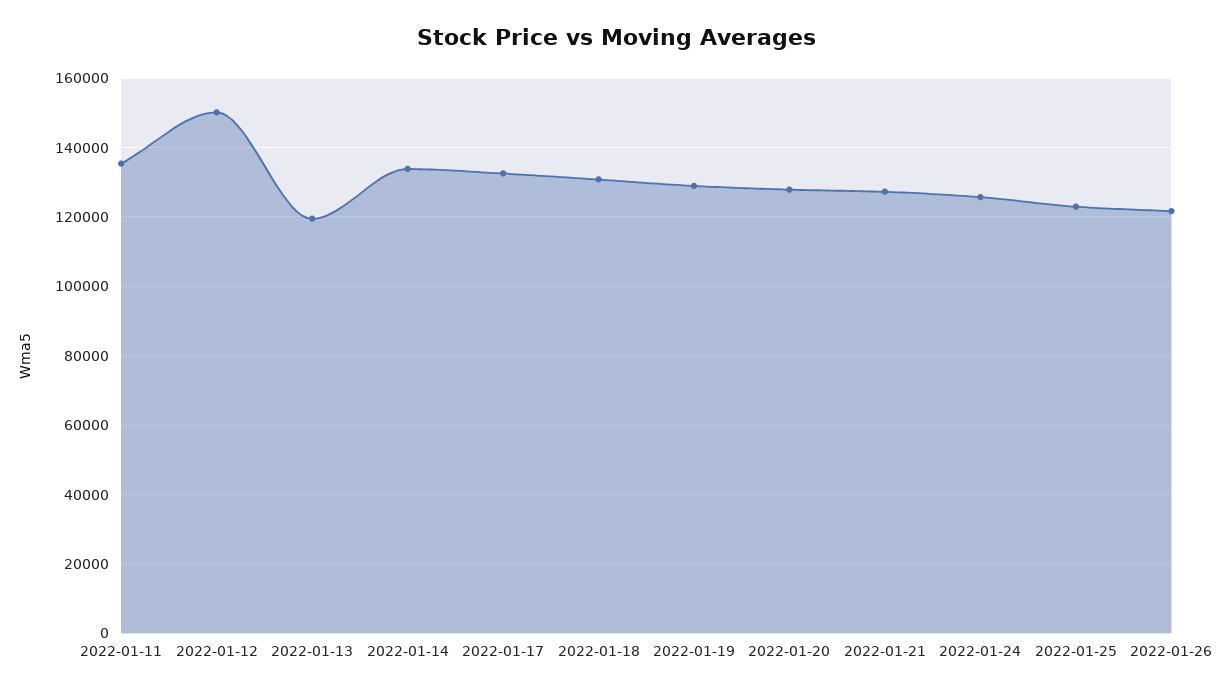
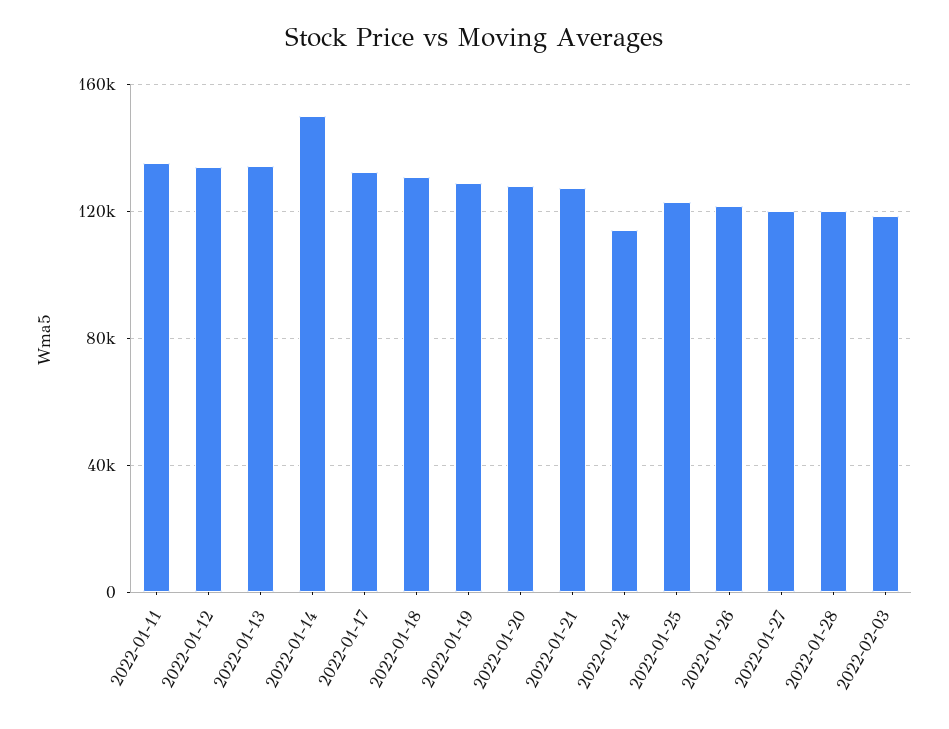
2022-01-12: 150000 -> 135000
2022-01-13: 120000 -> 135000
2022-01-14: 134000 -> 150000
2022-01-24: 126000 -> 115000
2022-01-27: none -> 120000
2022-01-28: none -> 120000
2022-02-03: none -> 120000

